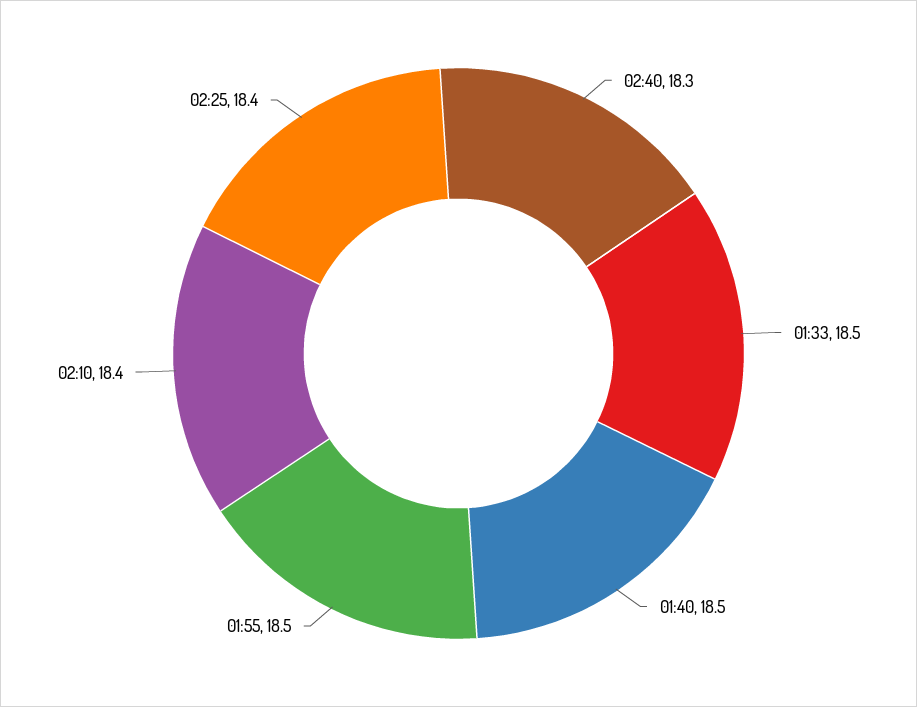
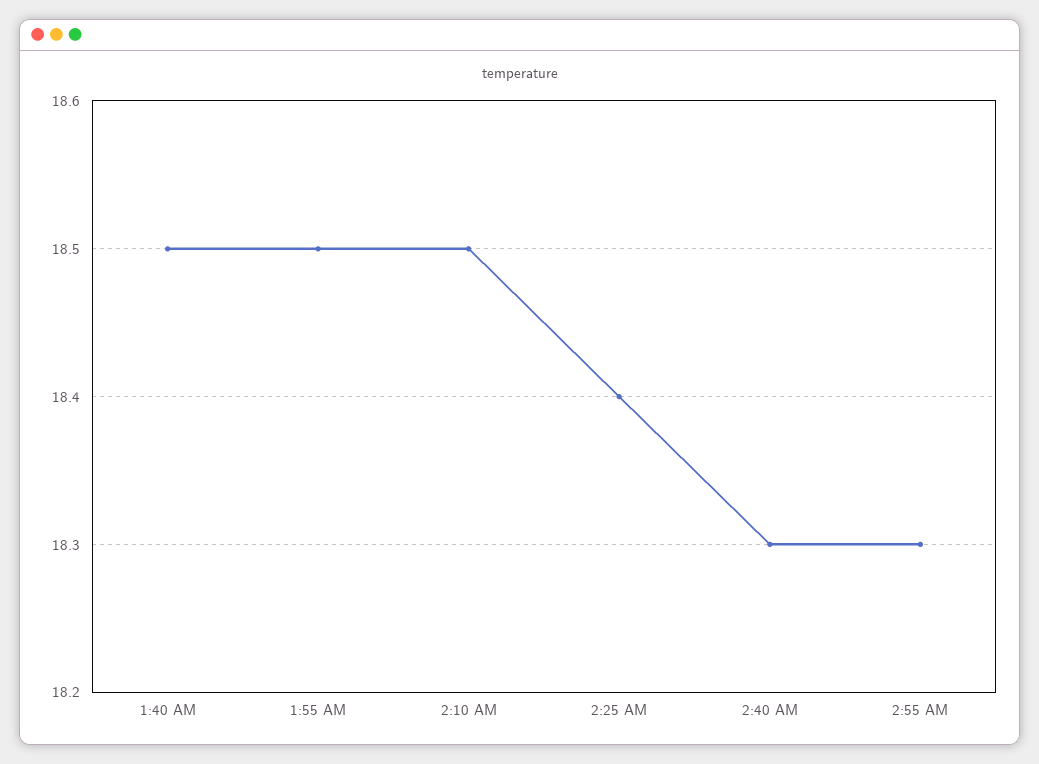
01:33: 18.5 -> none
02:10: 18.4 -> 18.5
2:55 AM: none -> 18.3

